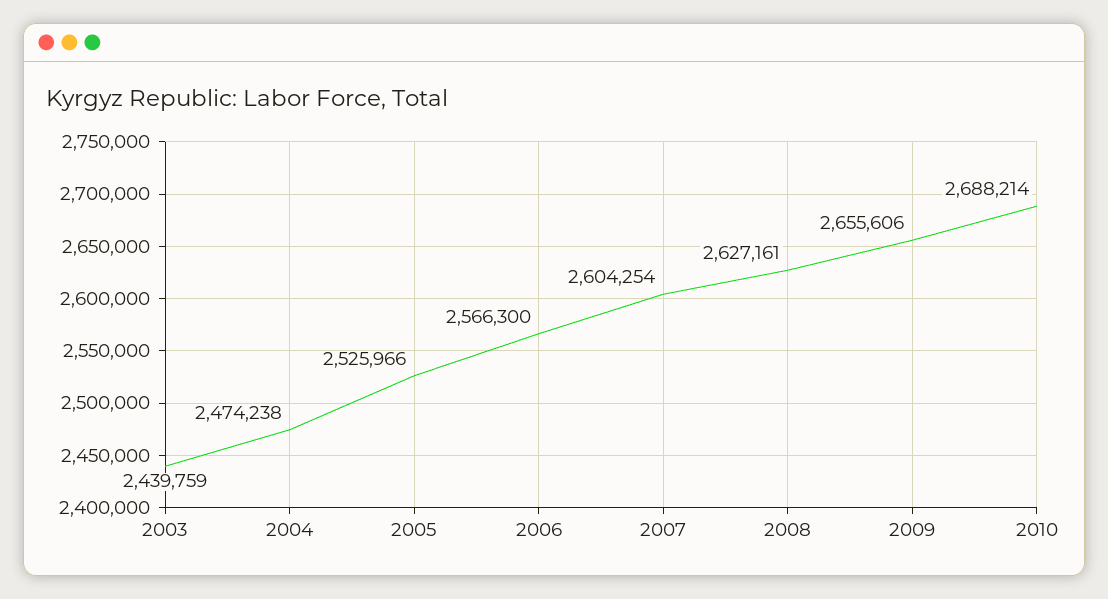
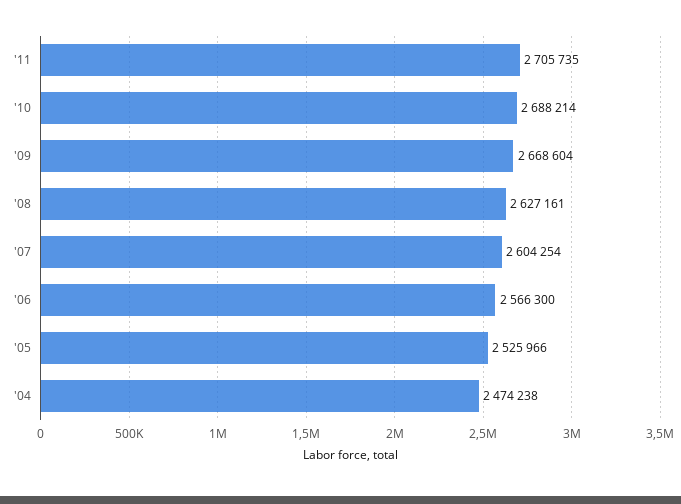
2003: 2439759 -> none
2009: 2655606 -> 2668604
'11: none -> 2705735

